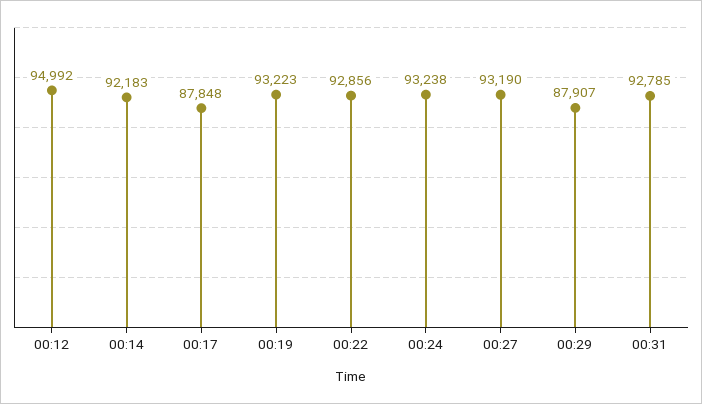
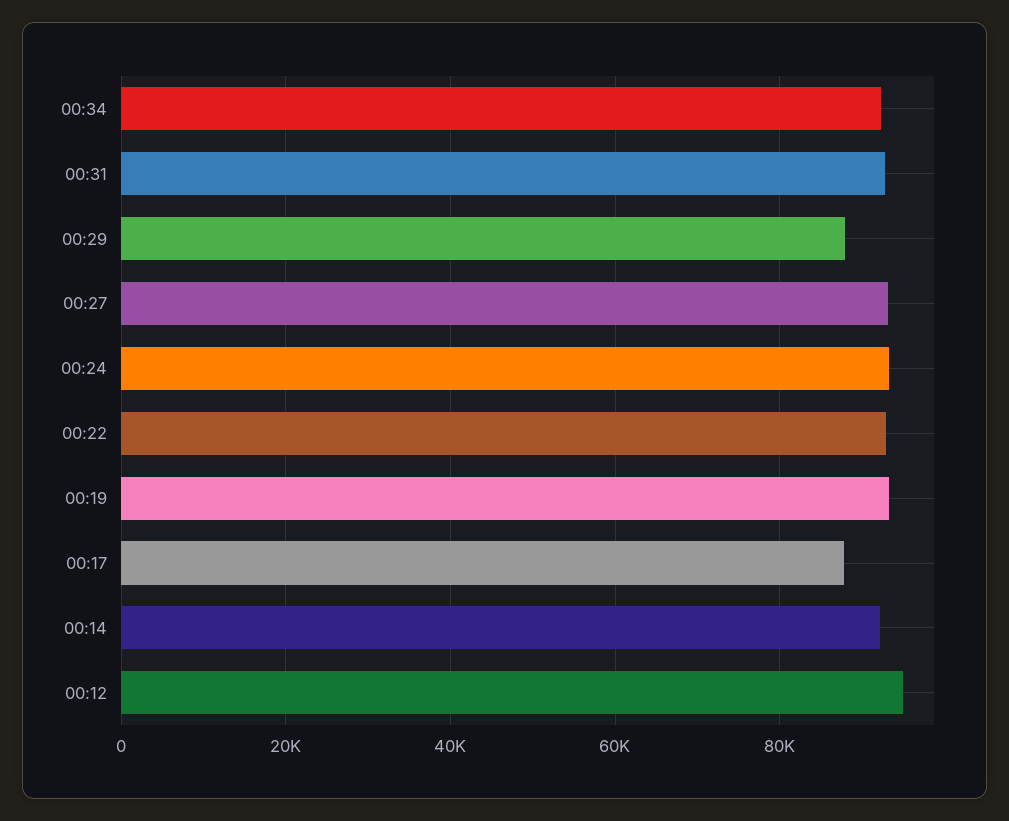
00:34: none -> 92000

